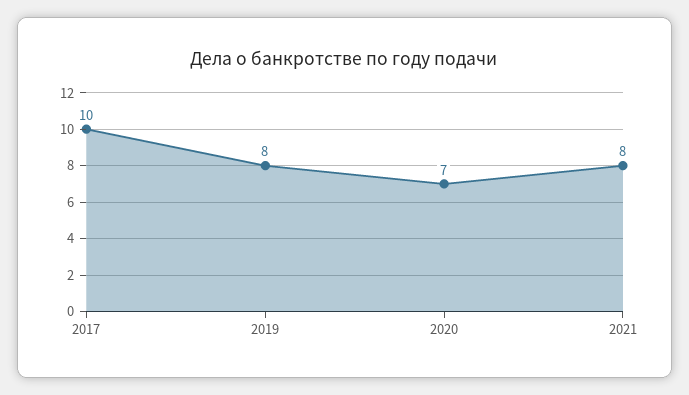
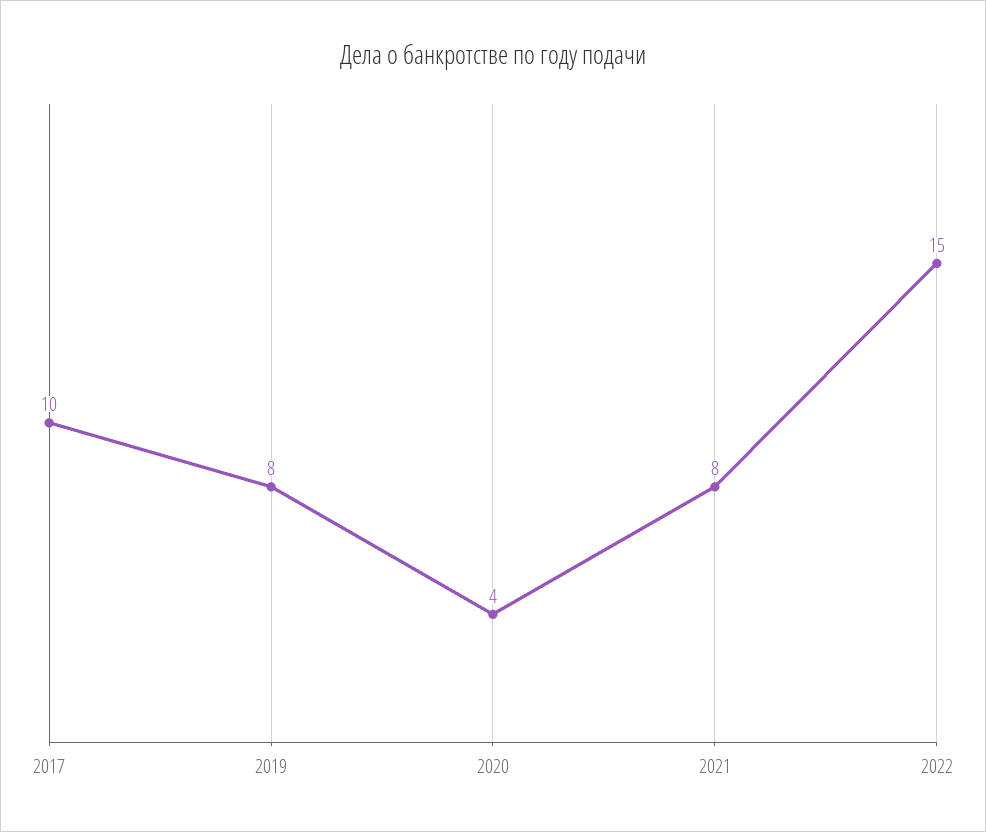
2020: 7 -> 4
2022: none -> 15

